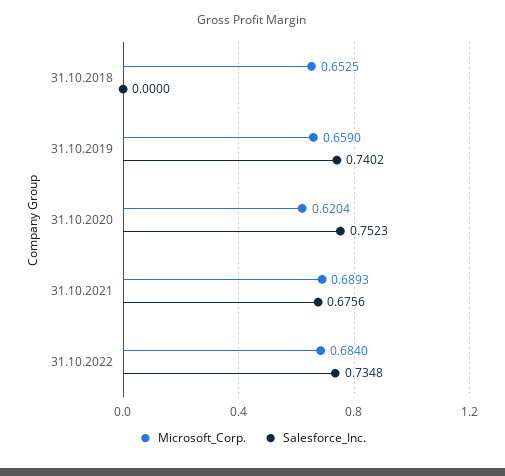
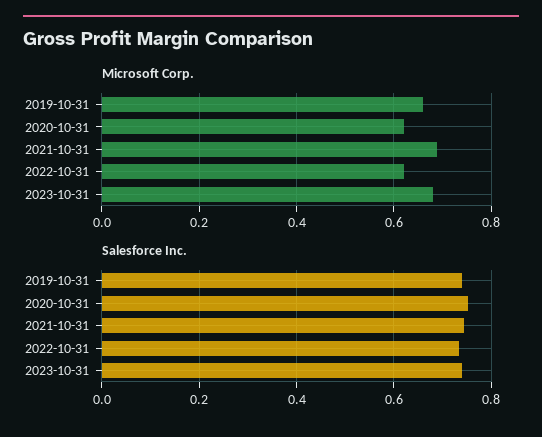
Microsoft_Corp., 31.10.2018: 0.6525 -> none
Salesforce_Inc., 31.10.2018: 0 -> none
Salesforce_Inc., 31.10.2021: 0.6756 -> 0.74
Microsoft_Corp., 31.10.2022: 0.684 -> 0.62
Microsoft_Corp., 2023-10-31: none -> 0.68
Salesforce_Inc., 2023-10-31: none -> 0.74

